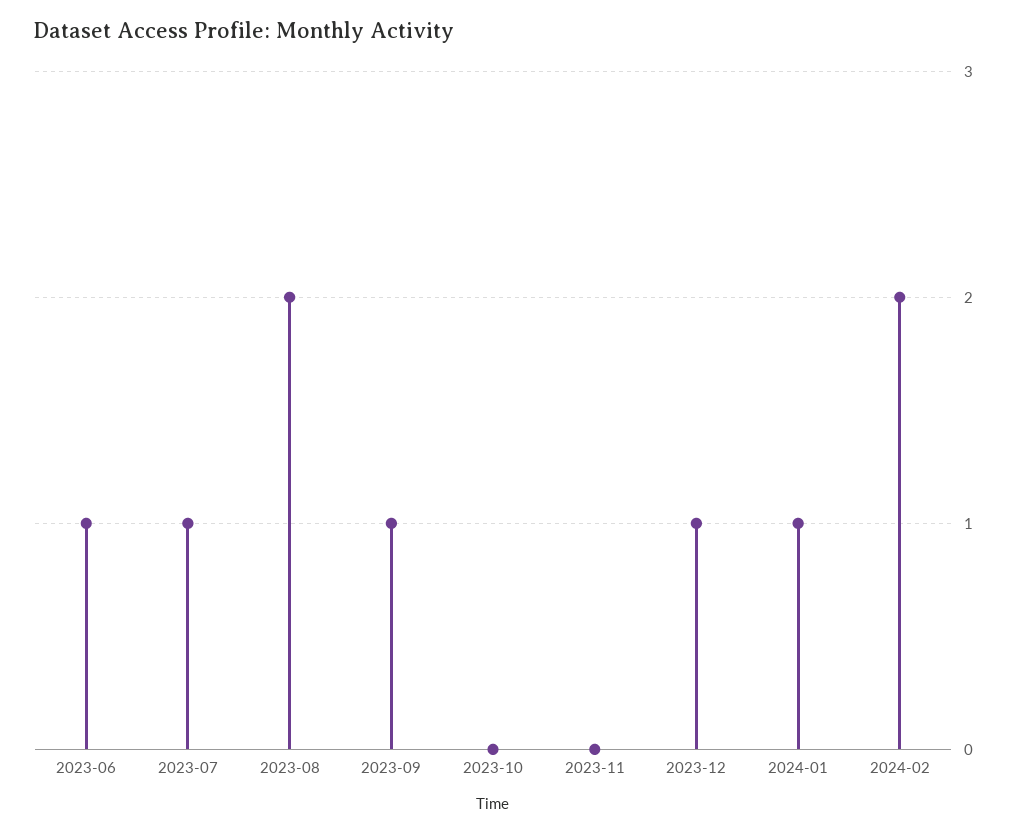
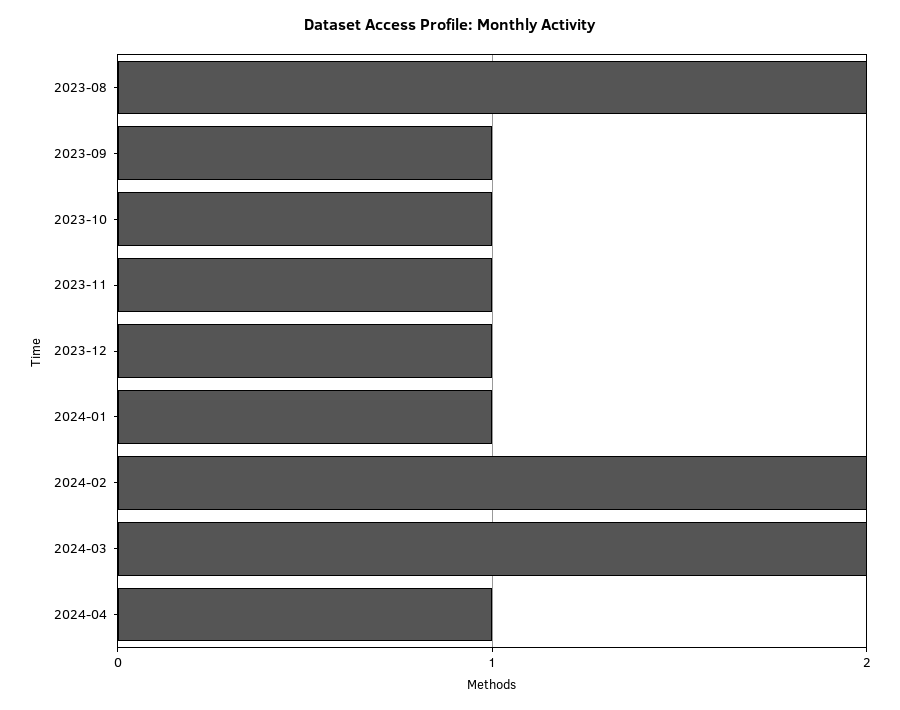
2023-06: 1 -> none
2023-07: 1 -> none
2023-10: 0 -> 1
2023-11: 0 -> 1
2024-03: none -> 2
2024-04: none -> 1

